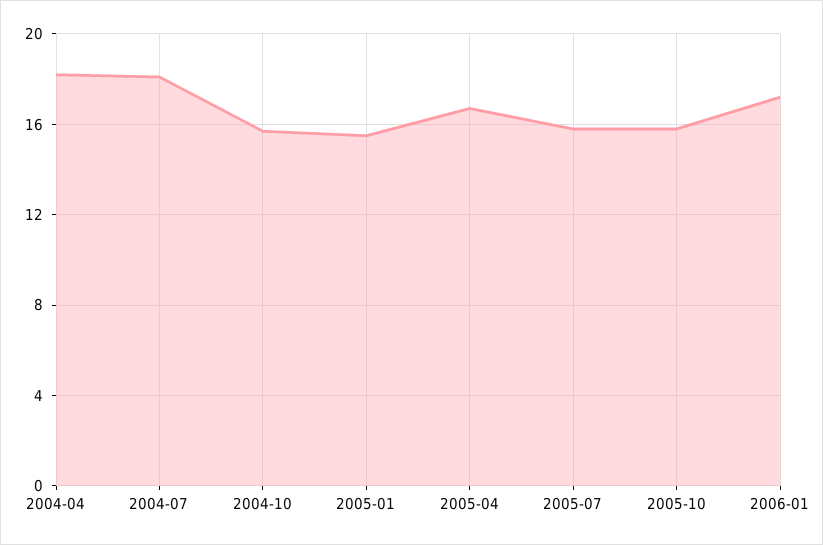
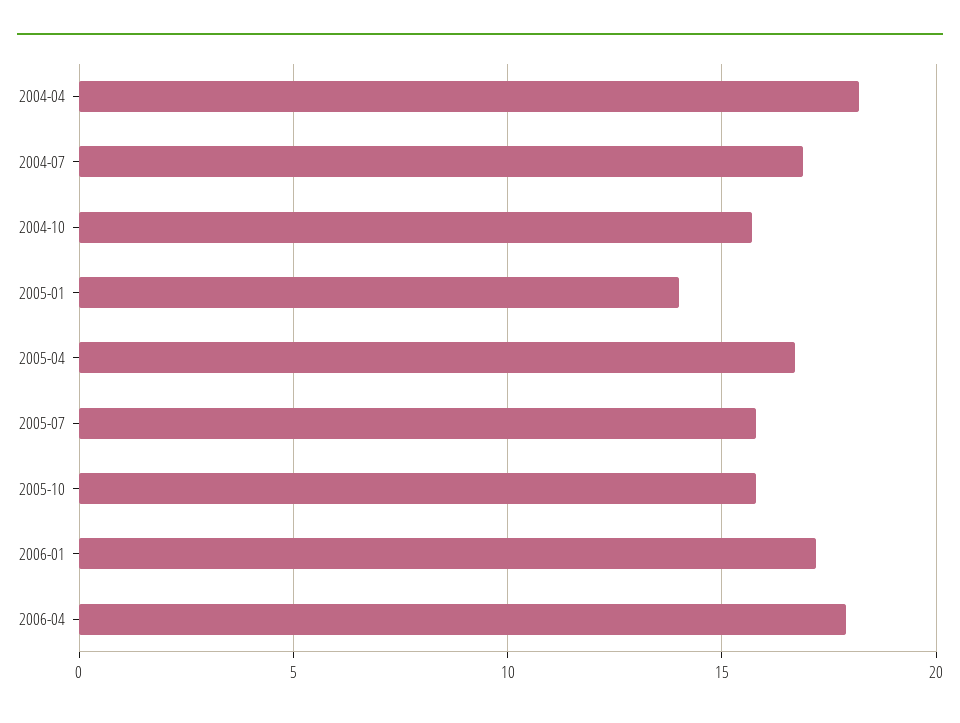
2004-07: 18 -> 17
2005-01: 15.5 -> 14
2006-04: none -> 18

